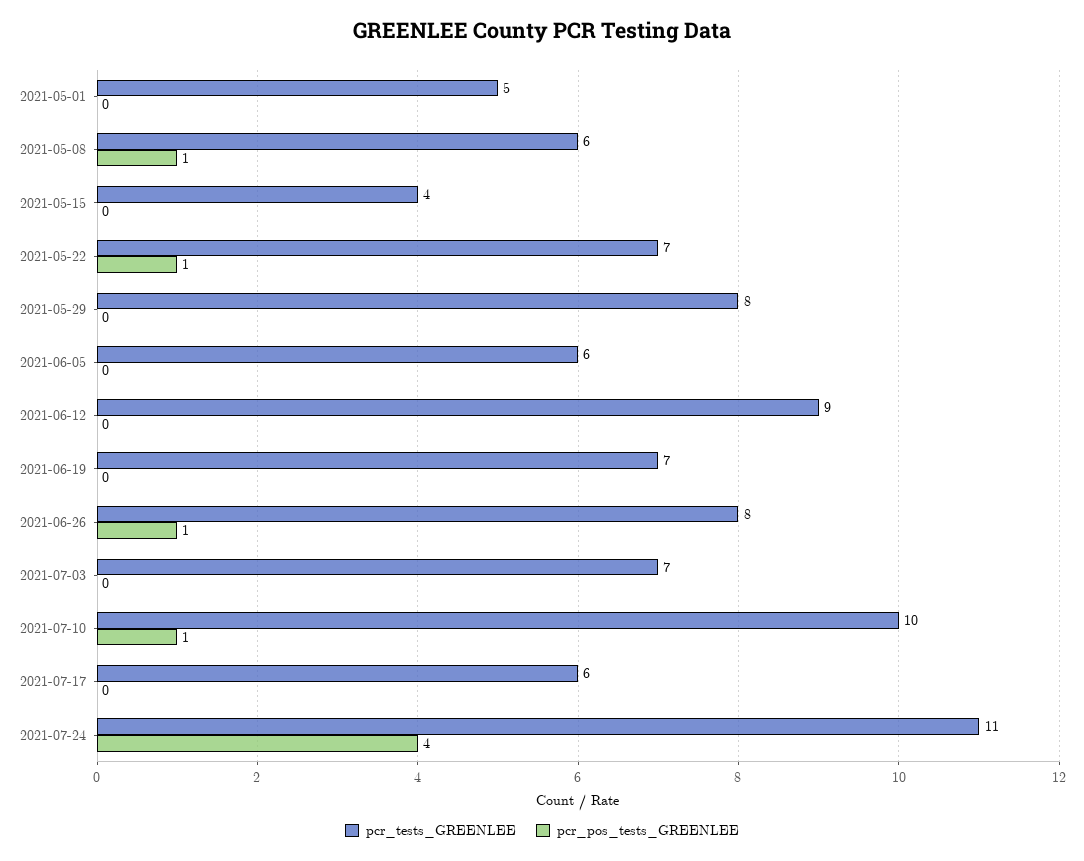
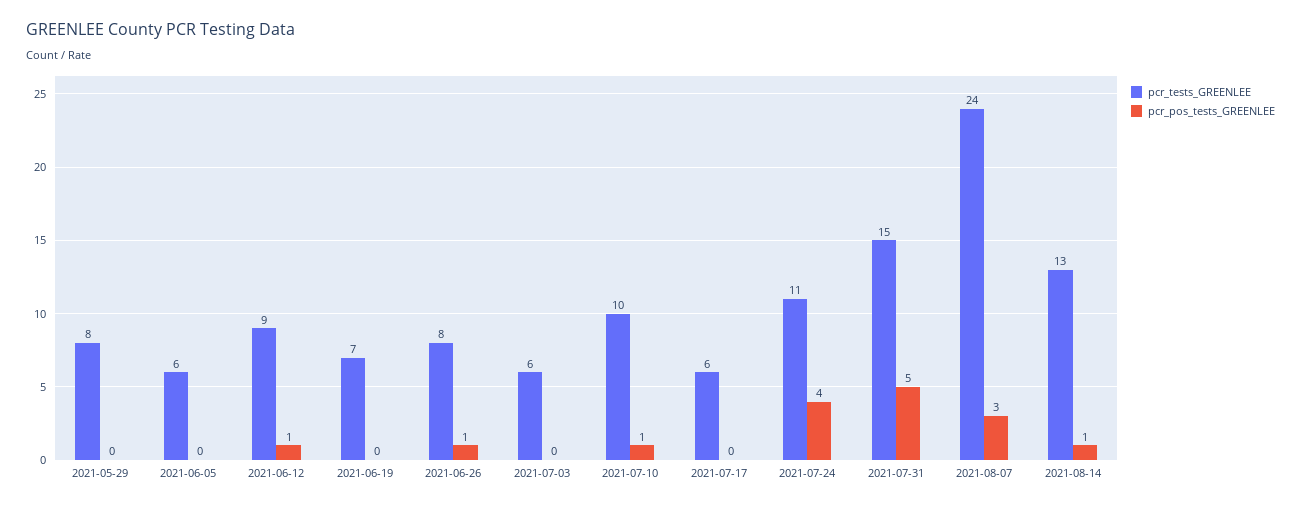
pcr_tests_GREENLEE, 2021-05-01: 5 -> none
pcr_pos_tests_GREENLEE, 2021-05-01: 0 -> none
pcr_tests_GREENLEE, 2021-05-08: 6 -> none
pcr_pos_tests_GREENLEE, 2021-05-08: 1 -> none
pcr_tests_GREENLEE, 2021-05-15: 4 -> none
pcr_pos_tests_GREENLEE, 2021-05-15: 0 -> none
pcr_tests_GREENLEE, 2021-05-22: 7 -> none
pcr_pos_tests_GREENLEE, 2021-05-22: 1 -> none
pcr_pos_tests_GREENLEE, 2021-06-12: 0 -> 1
pcr_tests_GREENLEE, 2021-07-03: 7 -> 6
pcr_tests_GREENLEE, 2021-07-31: none -> 15
pcr_pos_tests_GREENLEE, 2021-07-31: none -> 5
pcr_tests_GREENLEE, 2021-08-07: none -> 24
pcr_pos_tests_GREENLEE, 2021-08-07: none -> 3
pcr_tests_GREENLEE, 2021-08-14: none -> 13
pcr_pos_tests_GREENLEE, 2021-08-14: none -> 1

